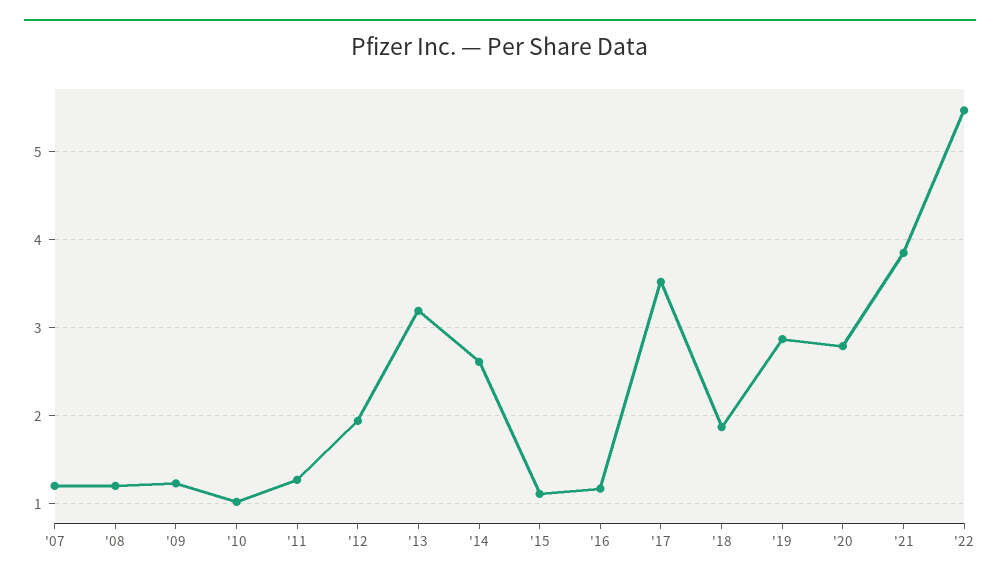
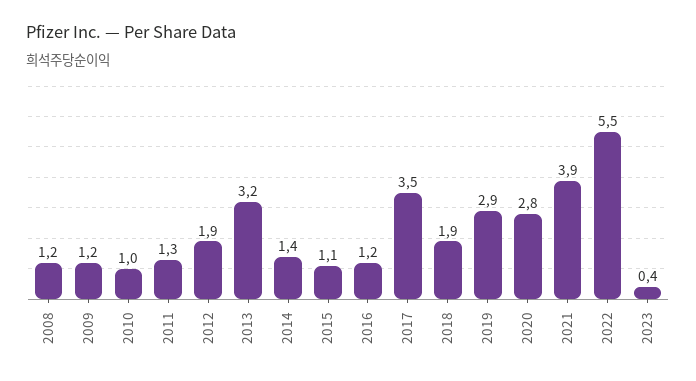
'07: 1.2 -> none
'14: 2.6 -> 1.4
2023: none -> 0.4

